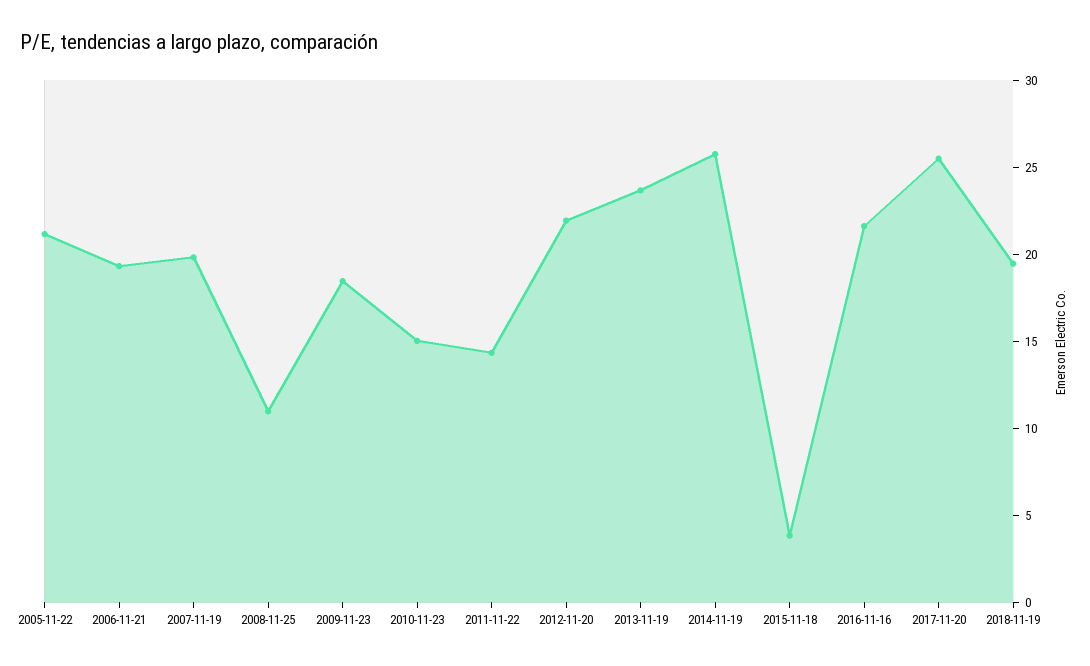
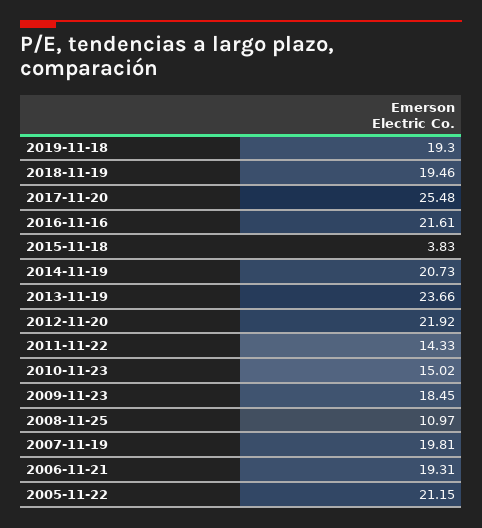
2014-11-19: 26 -> 20.73
2019-11-18: none -> 19.3

